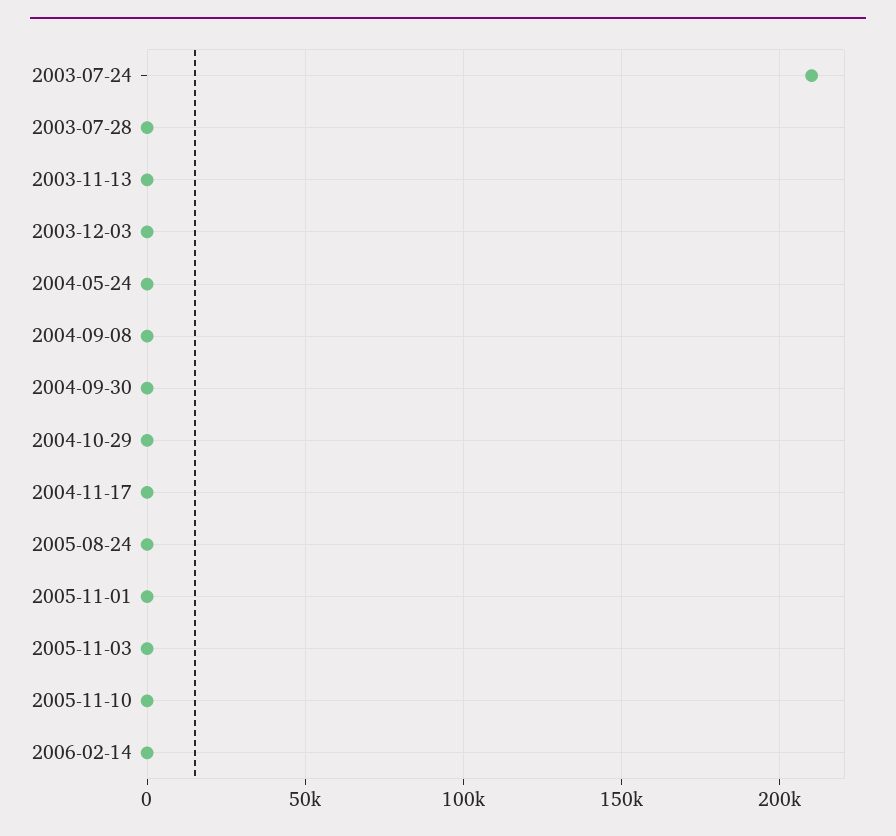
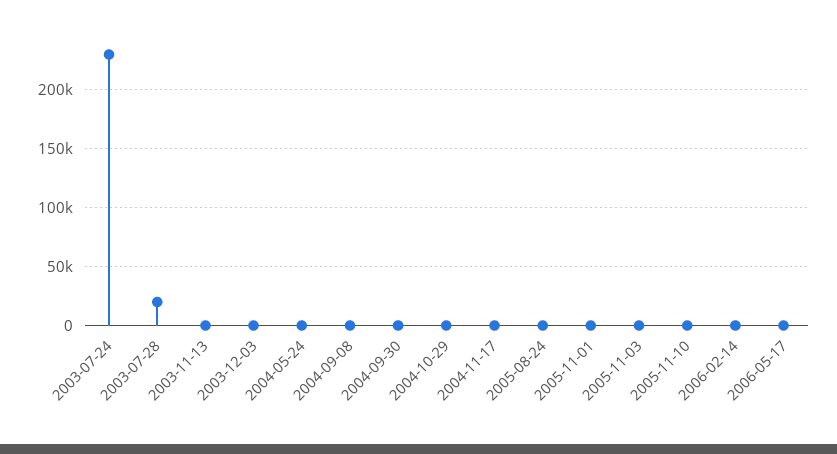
2003-07-24: 210000 -> 230000
2003-07-28: 0 -> 20000
2006-05-17: none -> 0

